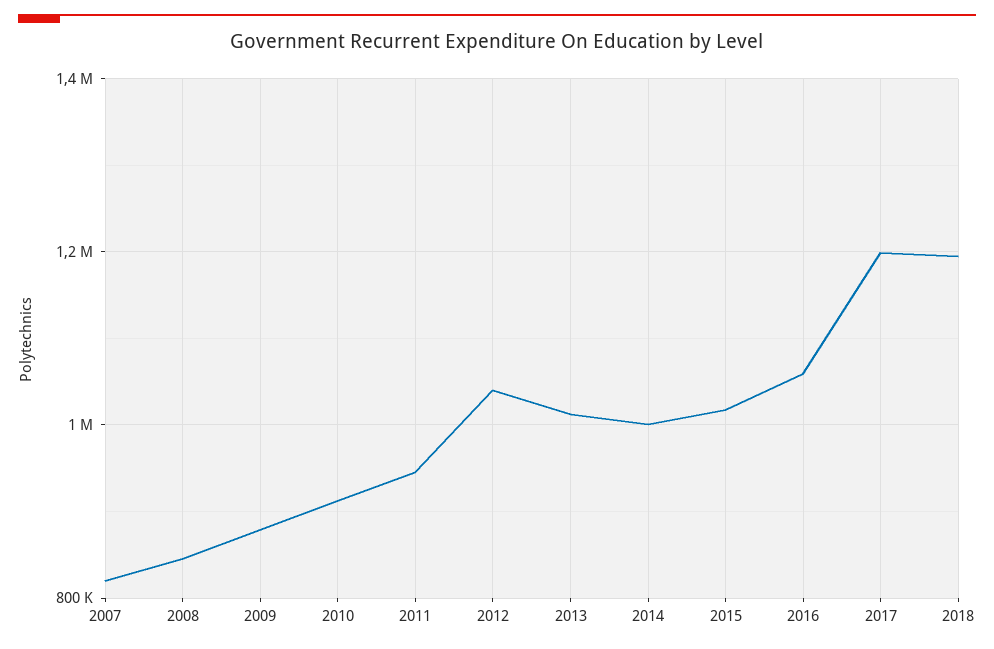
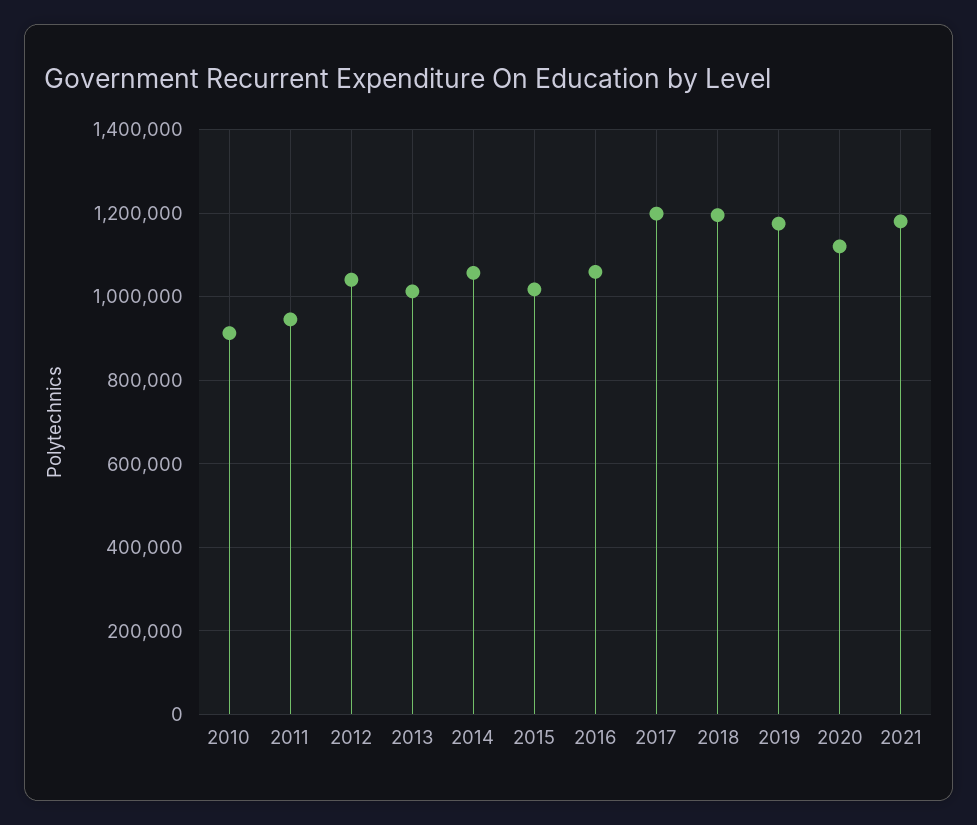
2007: 820000 -> none
2008: 840000 -> none
2009: 880000 -> none
2014: 1000000 -> 1060000
2019: none -> 1180000
2020: none -> 1120000
2021: none -> 1180000

